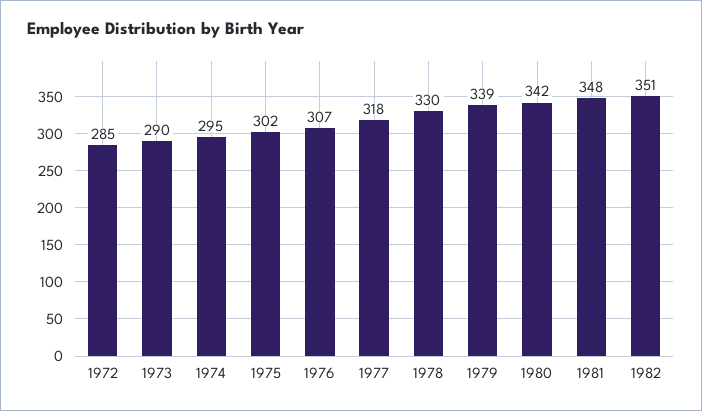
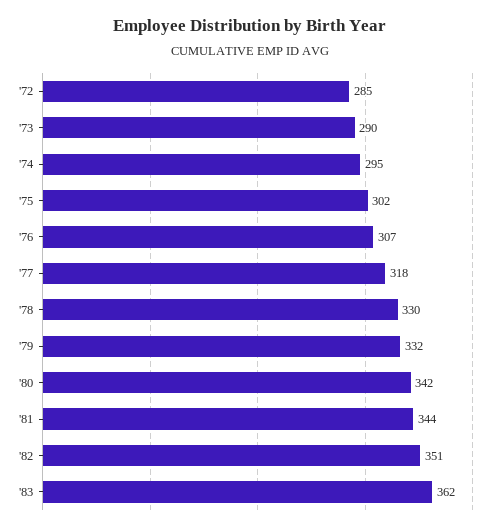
1979: 339 -> 332
1981: 348 -> 344
'83: none -> 362

